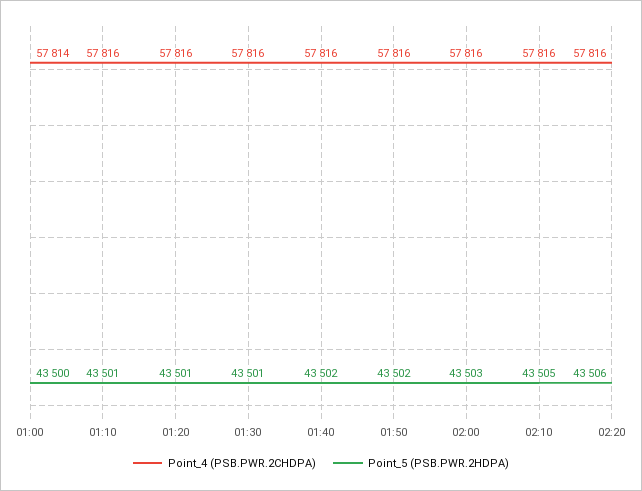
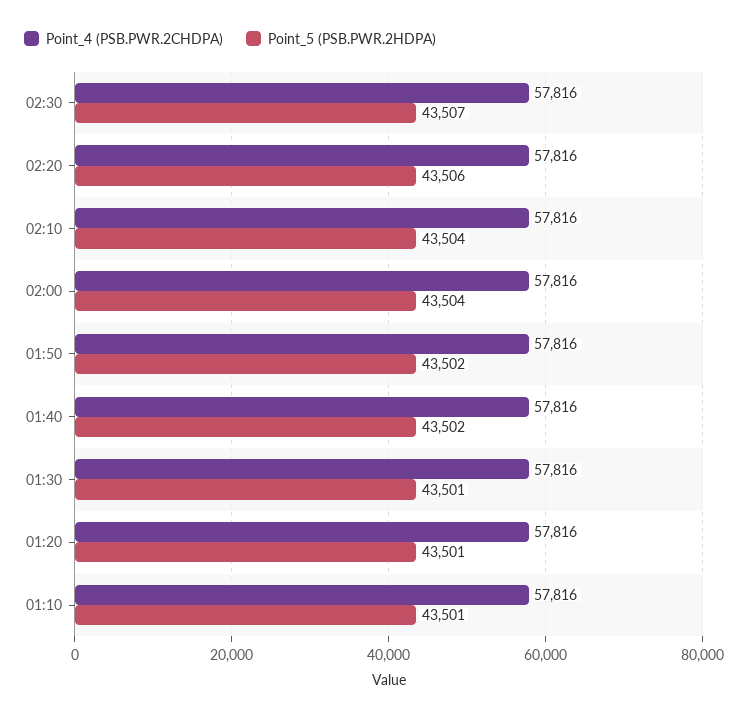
Point_4 (PSB.PWR.2CHDPA), 01:00: 57814 -> none
Point_5 (PSB.PWR.2HDPA), 01:00: 43500 -> none
Point_5 (PSB.PWR.2HDPA), 02:00: 43503 -> 43504
Point_5 (PSB.PWR.2HDPA), 02:10: 43505 -> 43504
Point_4 (PSB.PWR.2CHDPA), 02:30: none -> 57816
Point_5 (PSB.PWR.2HDPA), 02:30: none -> 43507

